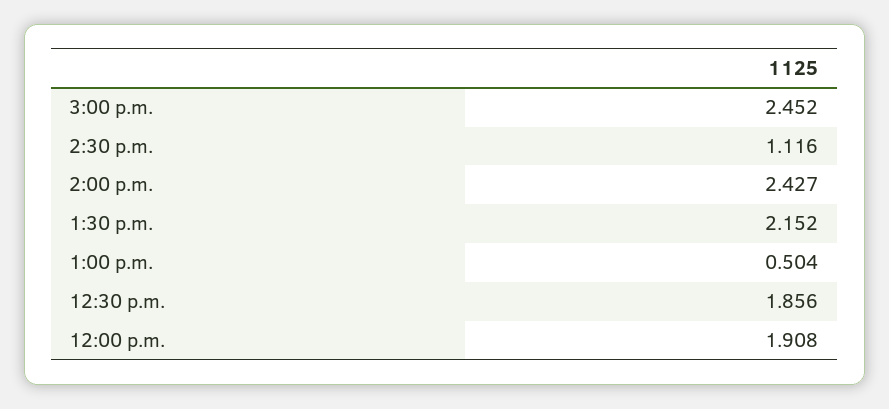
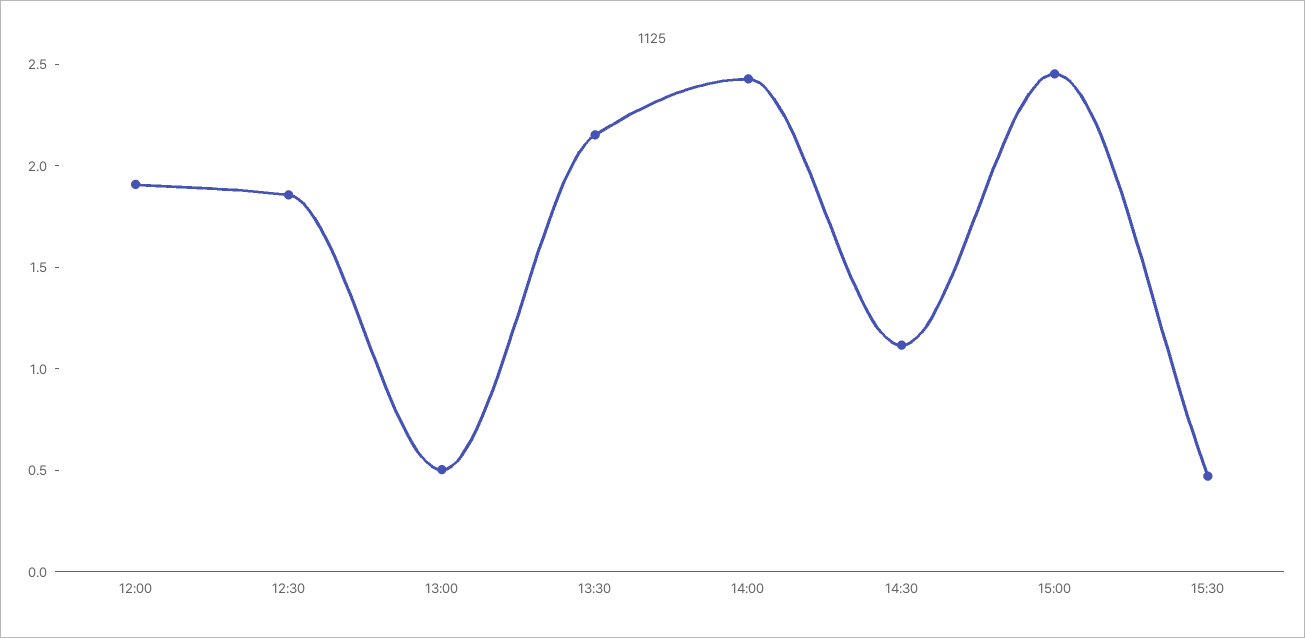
15:30: none -> 0.5

